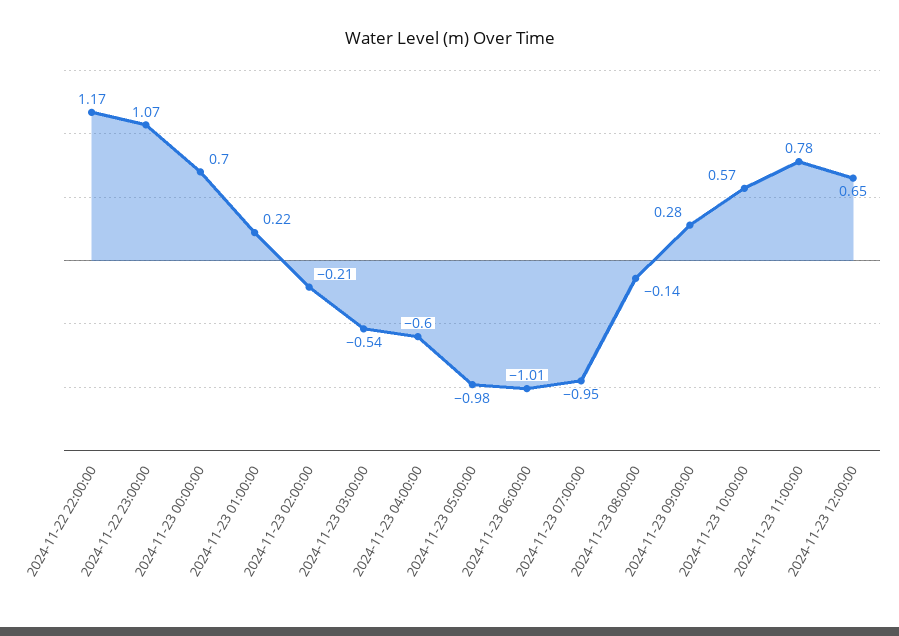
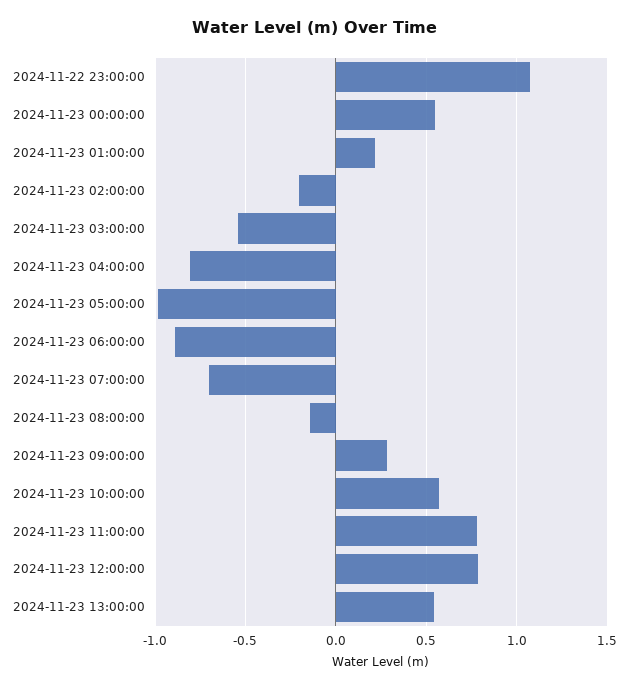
2024-11-22 22:00:00: 1.17 -> none
2024-11-23 00:00:00: 0.7 -> 0.55
2024-11-23 04:00:00: -0.6 -> -0.8
2024-11-23 06:00:00: -1.01 -> -0.9
2024-11-23 07:00:00: -0.95 -> -0.7
2024-11-23 12:00:00: 0.65 -> 0.8
2024-11-23 13:00:00: none -> 0.55

